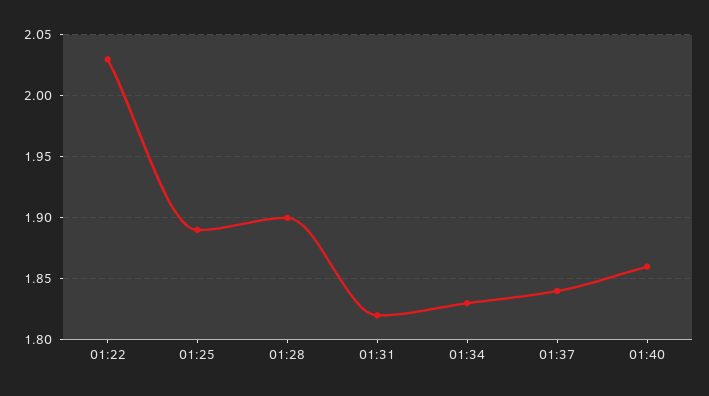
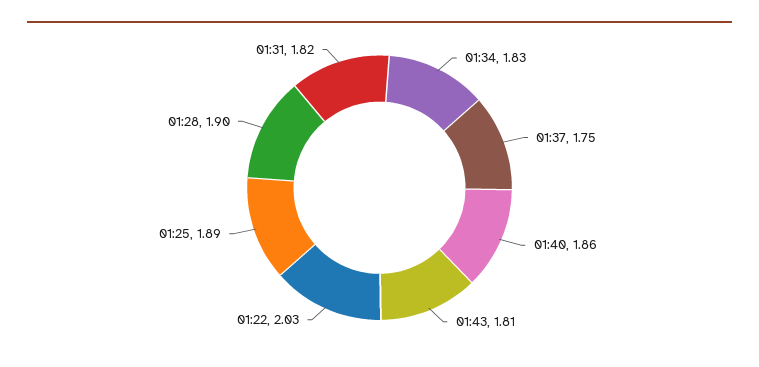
01:37: 1.84 -> 1.75
01:43: none -> 1.81

